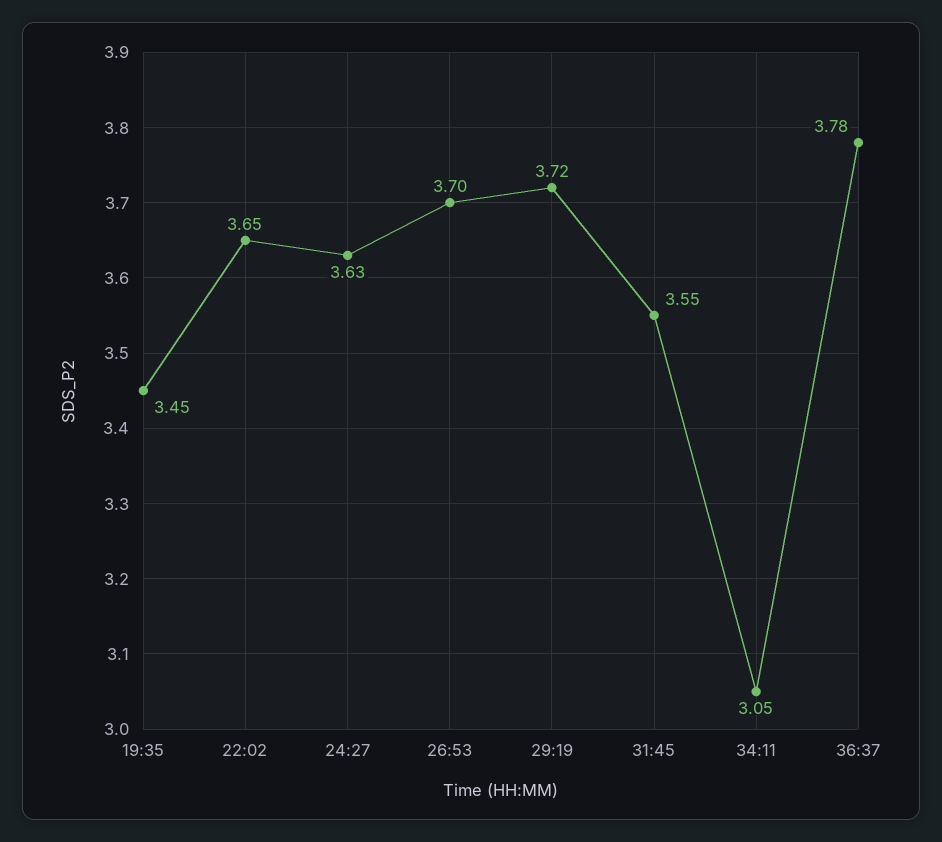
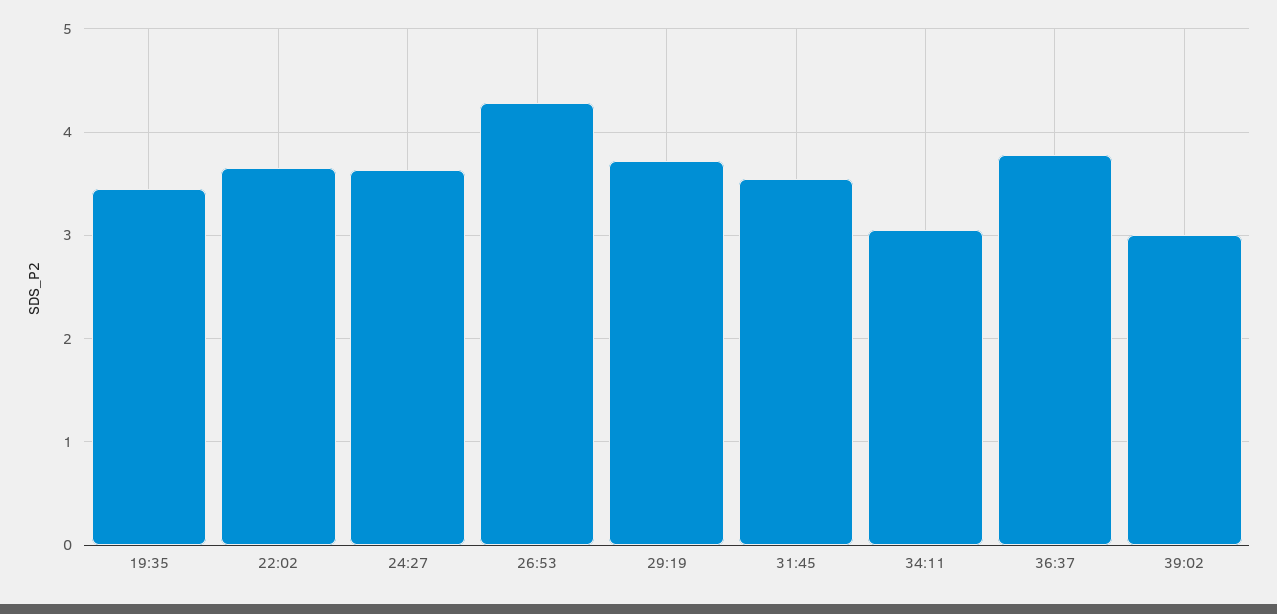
26:53: 3.7 -> 4.3
39:02: none -> 3

